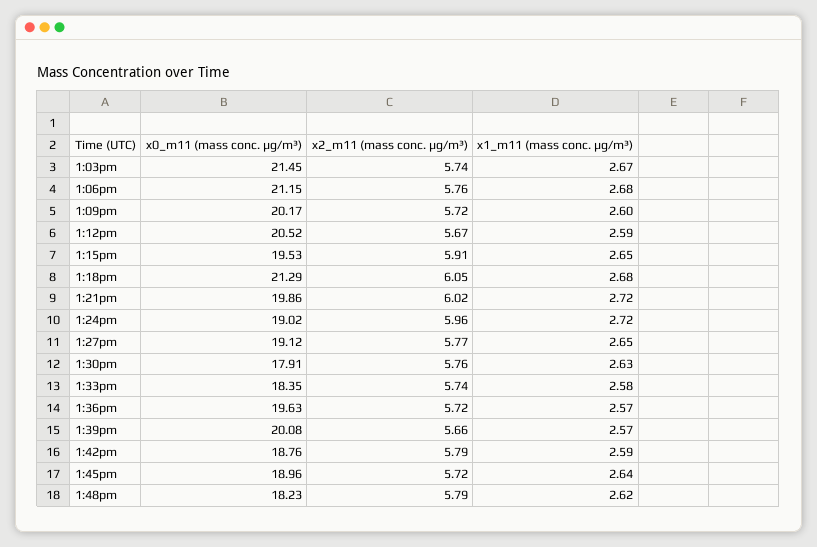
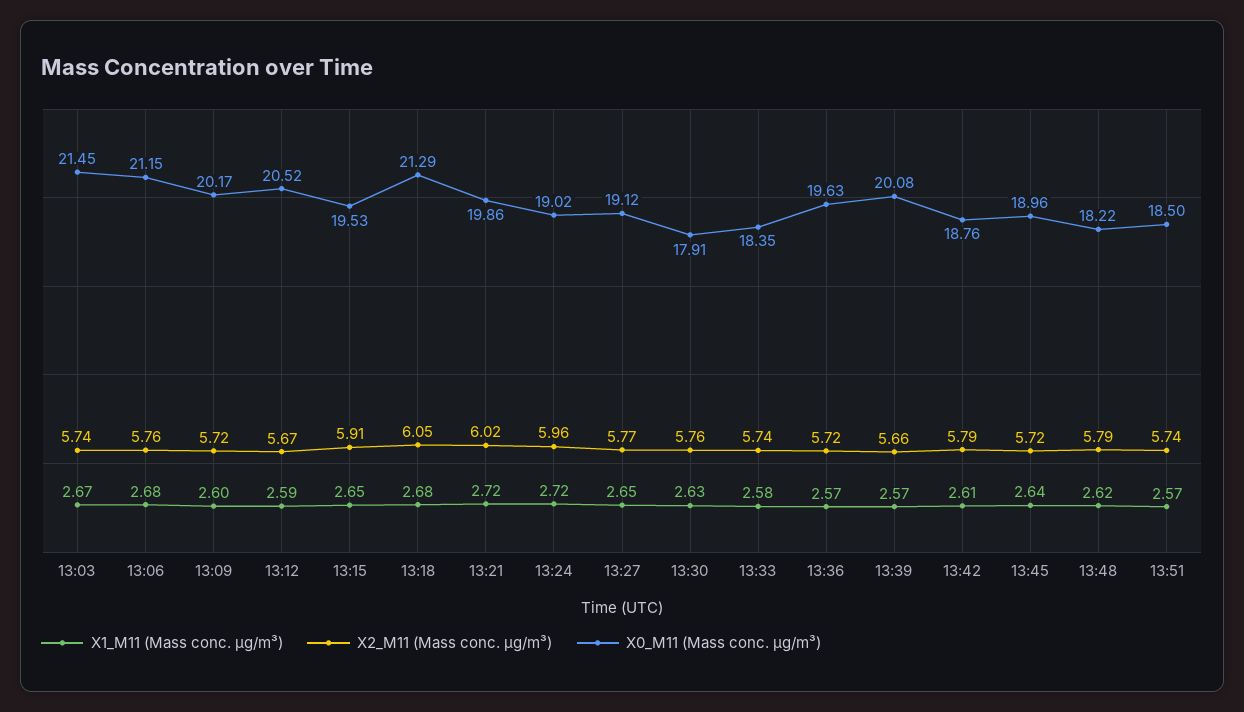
x1_m11 (mass conc. μg/m³), 1:42pm: 2.59 -> 2.61
x0_m11 (mass conc. μg/m³), 1:48pm: 18.23 -> 18.22
x1_m11 (mass conc. μg/m³), 13:51: none -> 2.57
x2_m11 (mass conc. μg/m³), 13:51: none -> 5.74
x0_m11 (mass conc. μg/m³), 13:51: none -> 18.5

